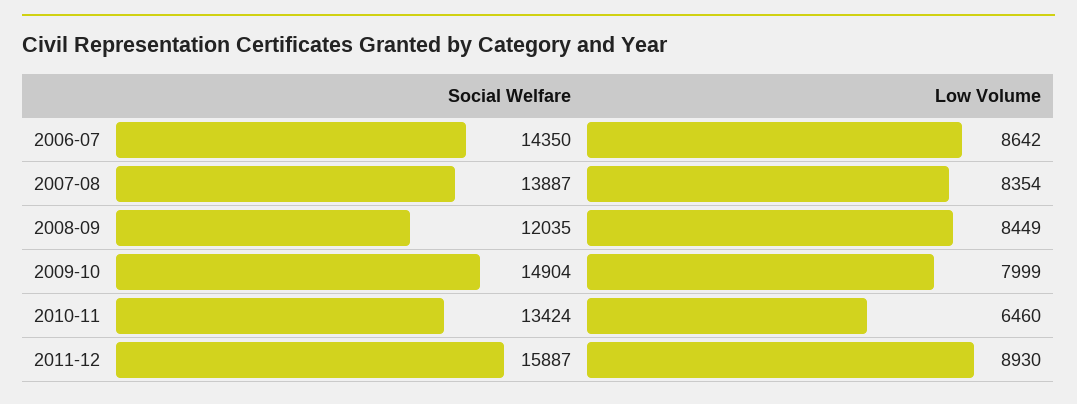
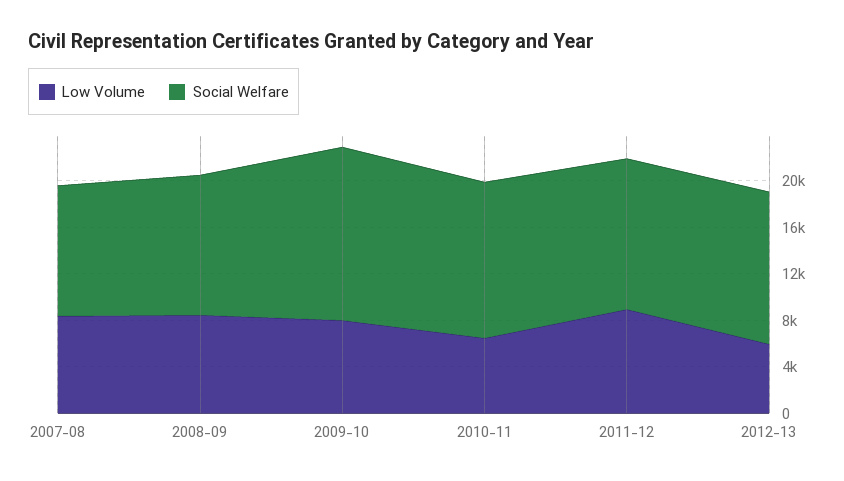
Social Welfare, 2006-07: 14350 -> none
Low Volume, 2006-07: 8642 -> none
Social Welfare, 2007-08: 13887 -> 11000
Social Welfare, 2011-12: 15887 -> 13000
Low Volume, 2012-13: none -> 6000
Social Welfare, 2012-13: none -> 13000

